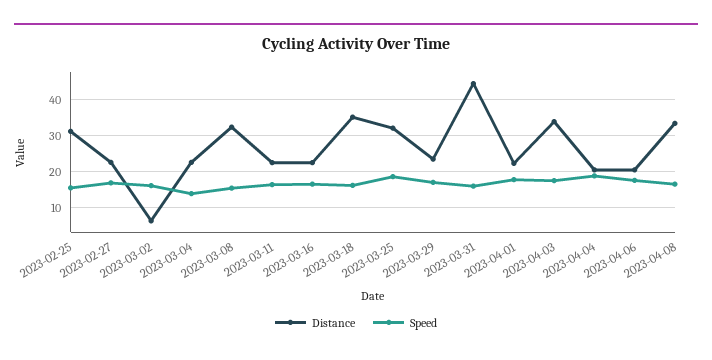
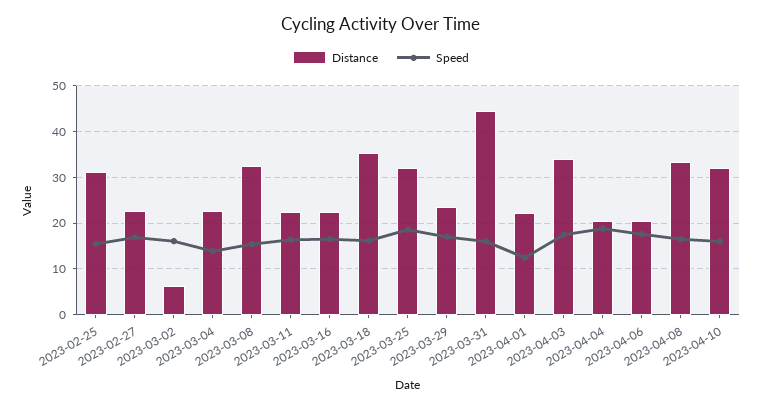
Speed, 2023-04-01: 18 -> 12
Distance, 2023-04-10: none -> 32
Speed, 2023-04-10: none -> 16

